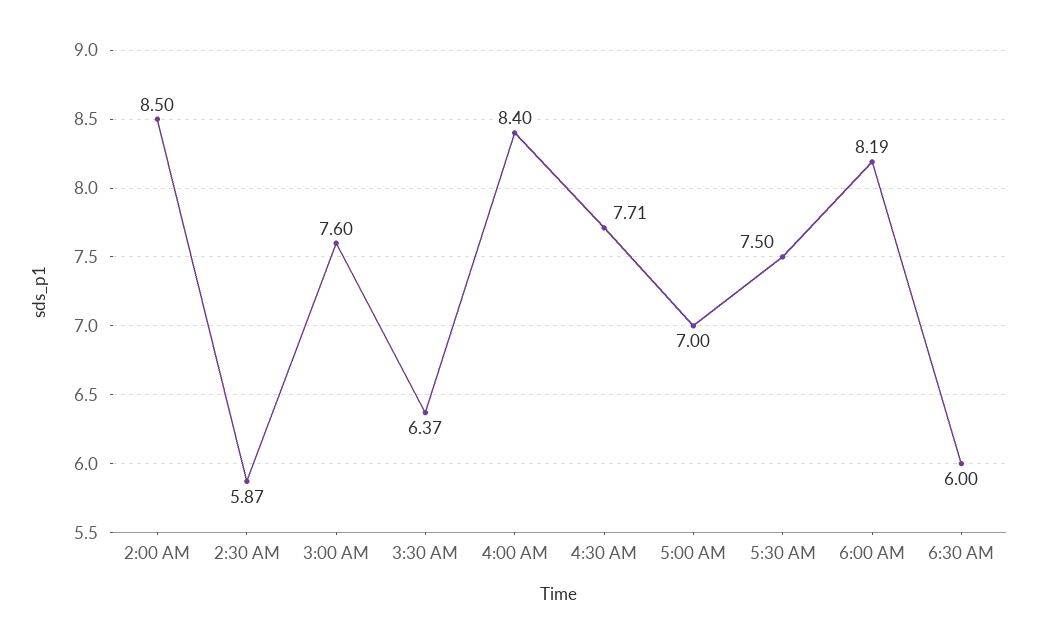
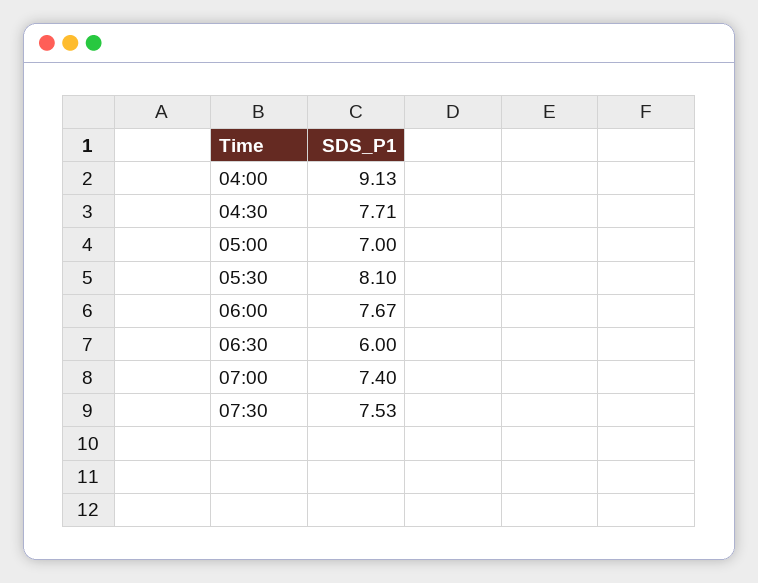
2:00 AM: 8.5 -> none
2:30 AM: 5.87 -> none
3:00 AM: 7.6 -> none
3:30 AM: 6.37 -> none
4:00 AM: 8.4 -> 9.13
5:30 AM: 7.5 -> 8.1
6:00 AM: 8.19 -> 7.67
07:00: none -> 7.4
07:30: none -> 7.53

